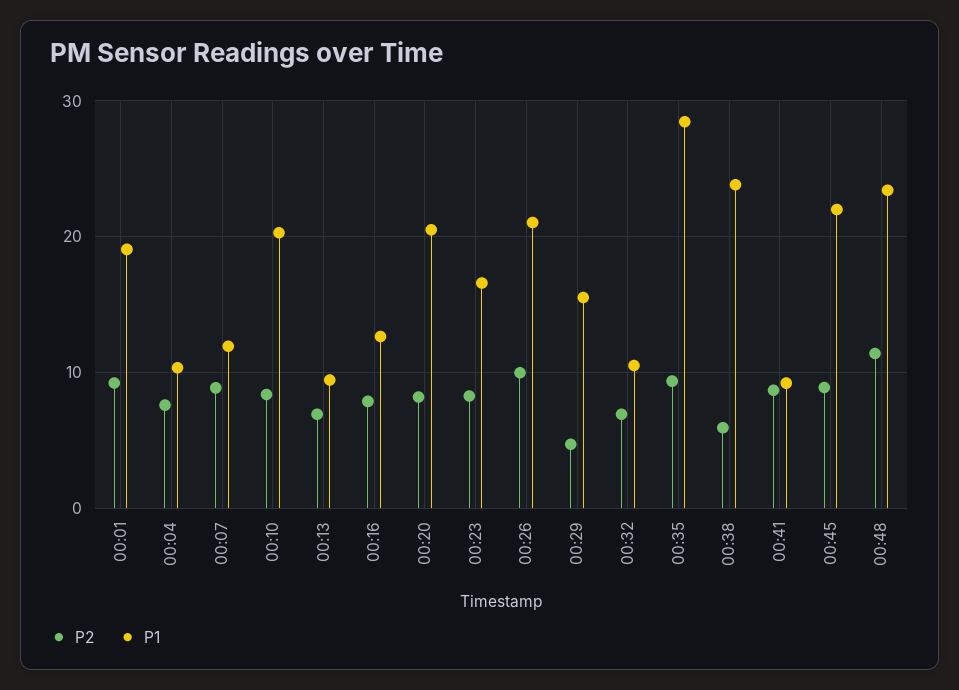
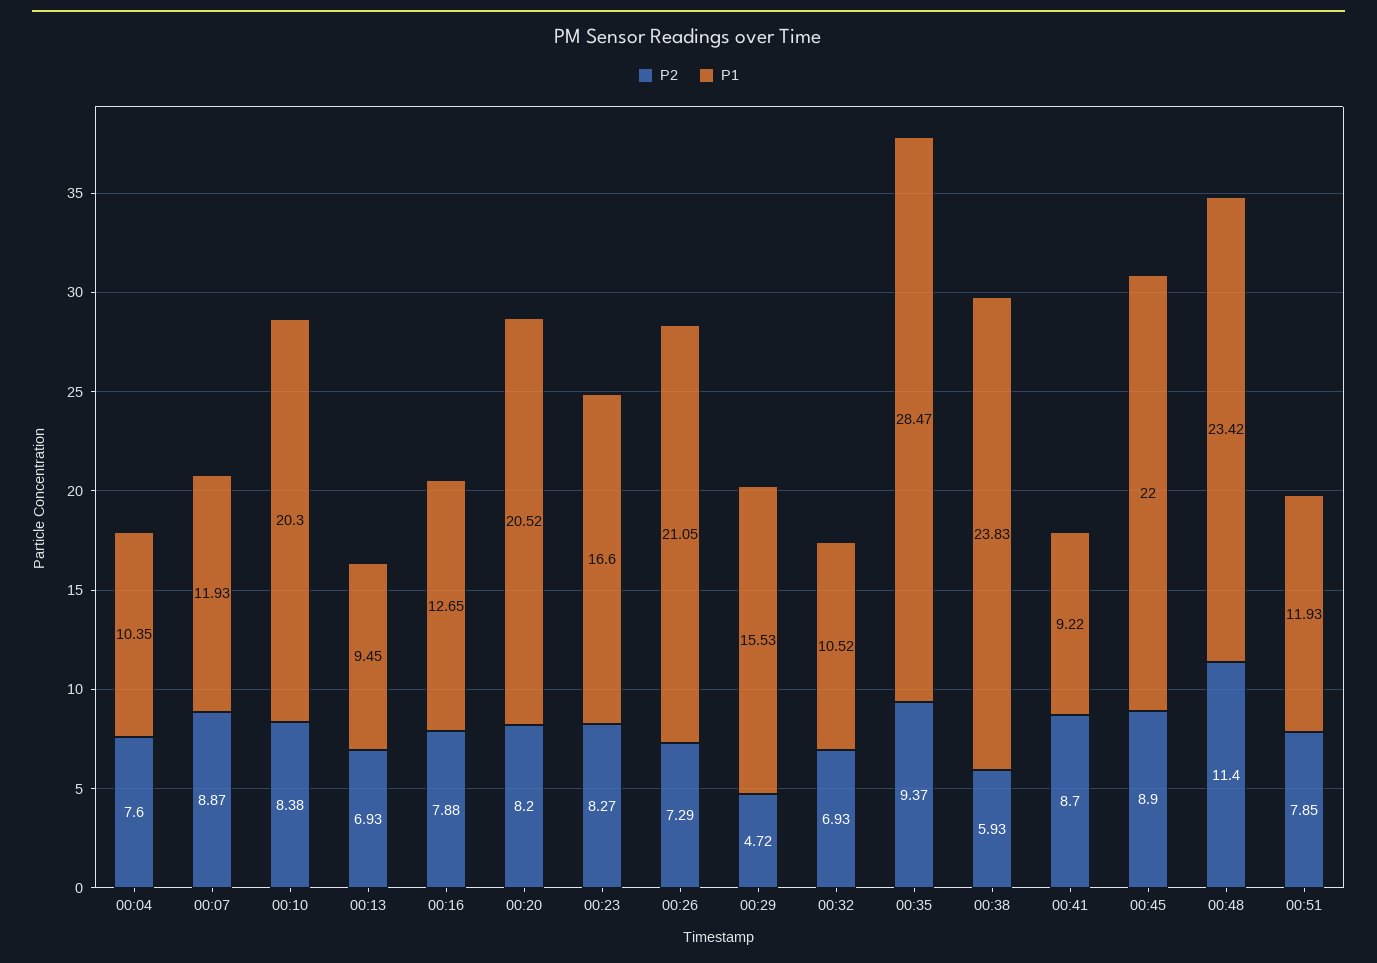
P2, 00:01: 9 -> none
P1, 00:01: 19 -> none
P2, 00:26: 10 -> 7.29
P2, 00:51: none -> 7.85
P1, 00:51: none -> 11.93

